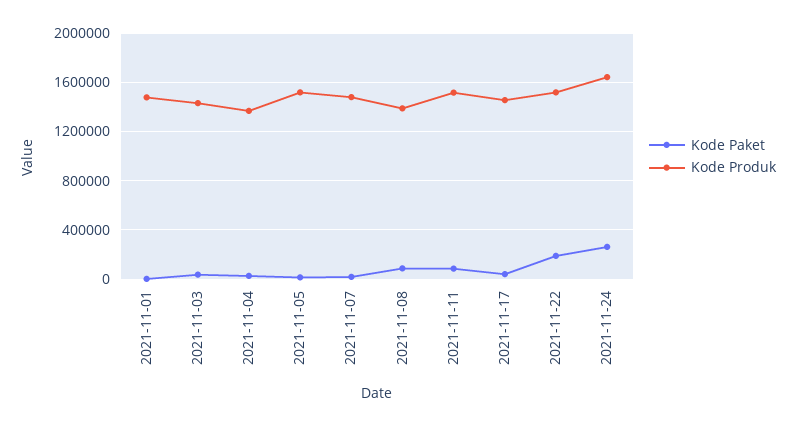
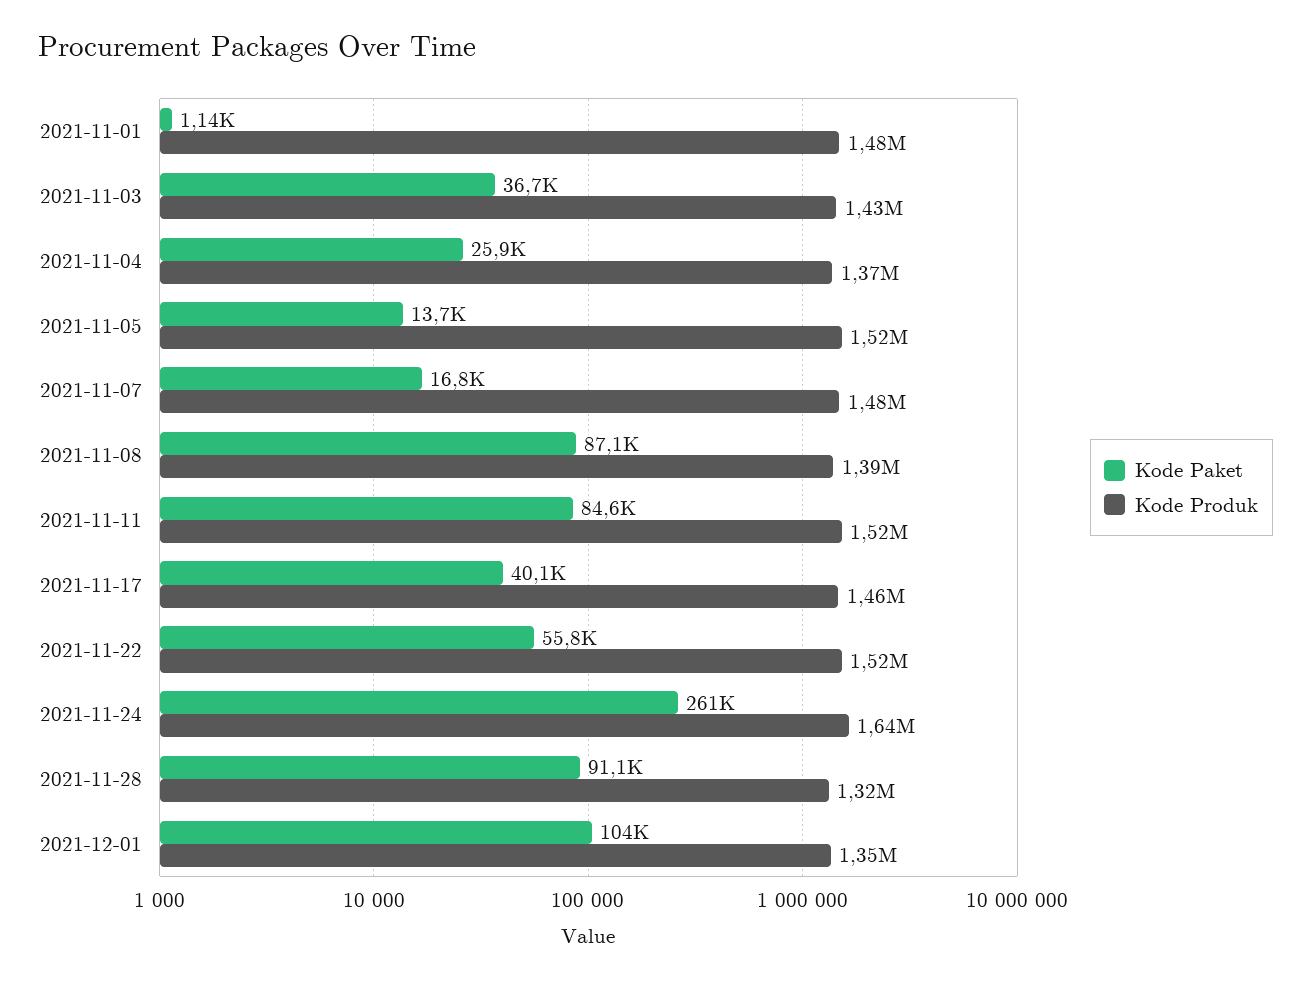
Kode Paket, 2021-11-22: 200000 -> 55800
Kode Paket, 2021-11-28: none -> 91100
Kode Produk, 2021-11-28: none -> 1320000
Kode Paket, 2021-12-01: none -> 104000
Kode Produk, 2021-12-01: none -> 1350000

